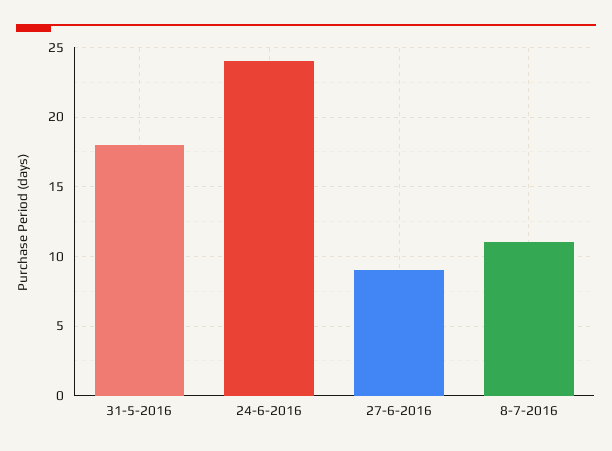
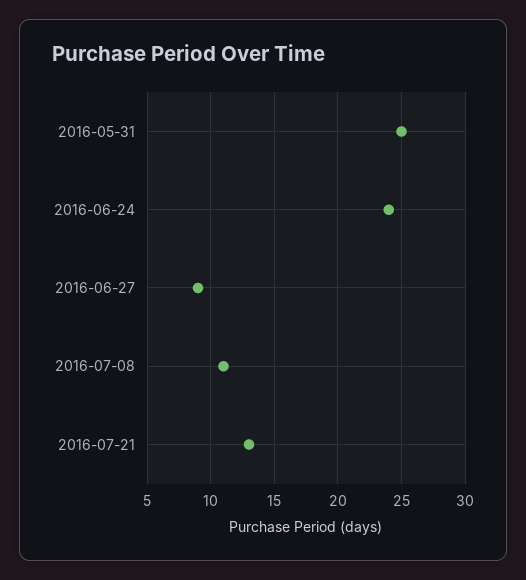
31-5-2016: 18 -> 25
2016-07-21: none -> 13

